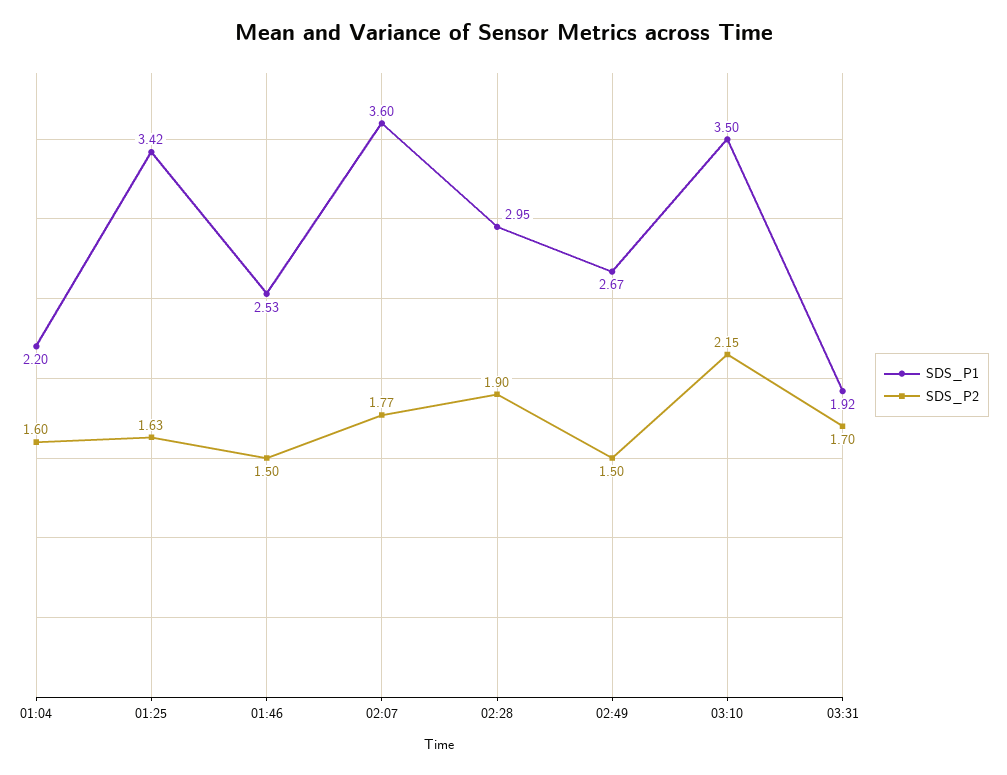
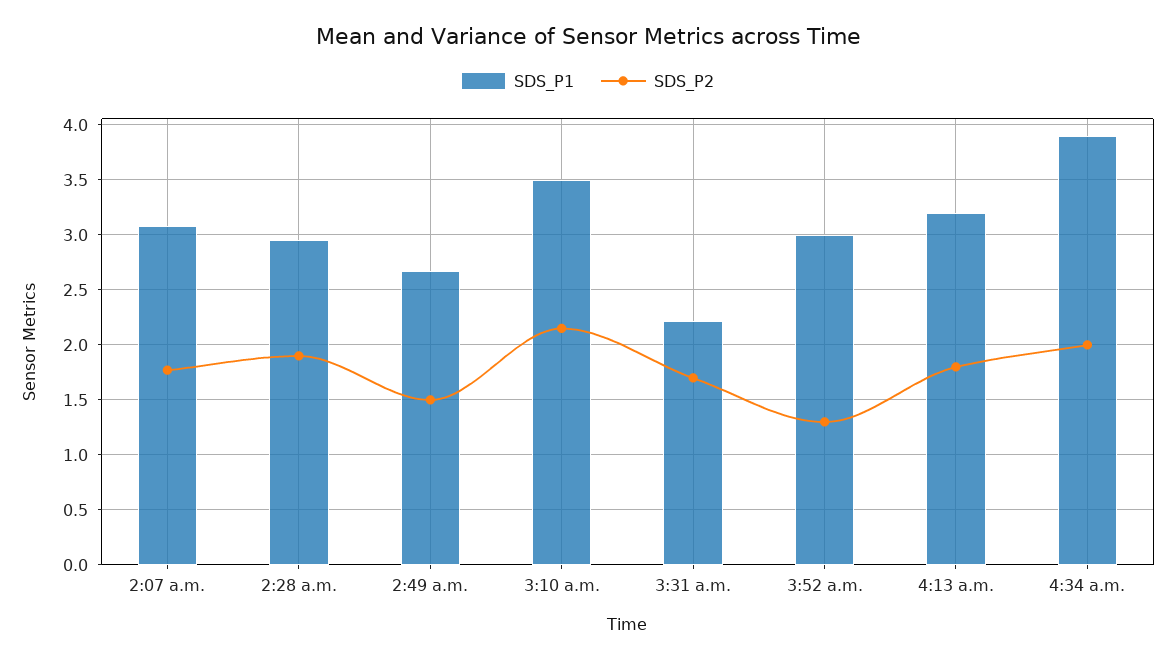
SDS_P1, 01:04: 2.2 -> none
SDS_P2, 01:04: 1.6 -> none
SDS_P1, 01:25: 3.42 -> none
SDS_P2, 01:25: 1.63 -> none
SDS_P1, 01:46: 2.53 -> none
SDS_P2, 01:46: 1.5 -> none
SDS_P1, 02:07: 3.6 -> 3.1
SDS_P1, 03:31: 1.92 -> 2.2
SDS_P1, 3:52 a.m.: none -> 3
SDS_P2, 3:52 a.m.: none -> 1.3
SDS_P1, 4:13 a.m.: none -> 3.2
SDS_P2, 4:13 a.m.: none -> 1.8
SDS_P1, 4:34 a.m.: none -> 3.9
SDS_P2, 4:34 a.m.: none -> 2

